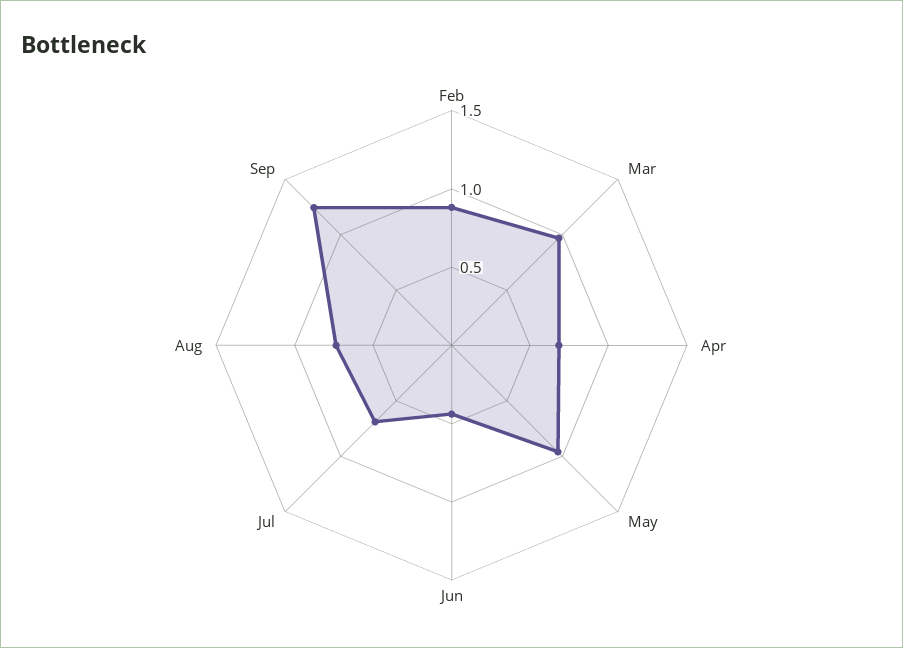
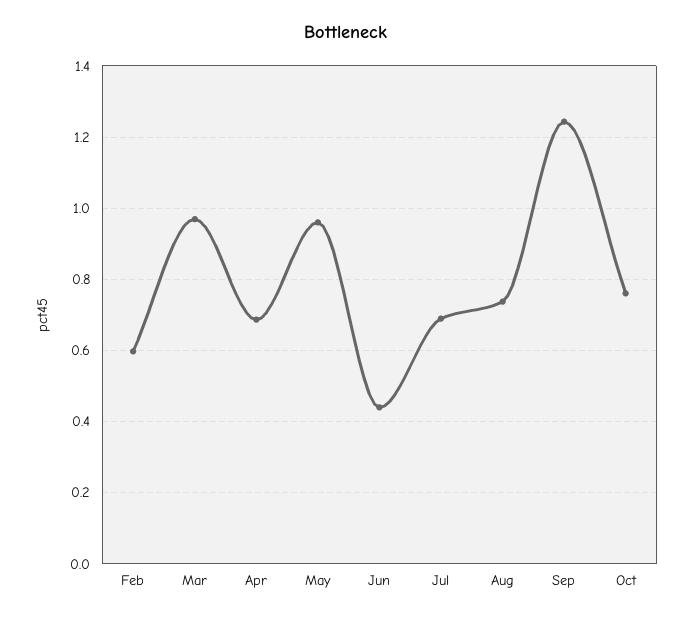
Feb: 0.9 -> 0.6
Oct: none -> 0.76

